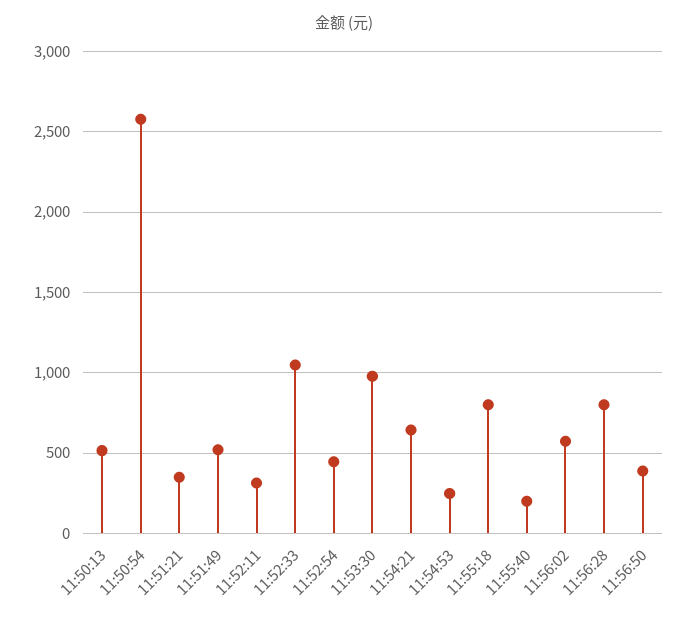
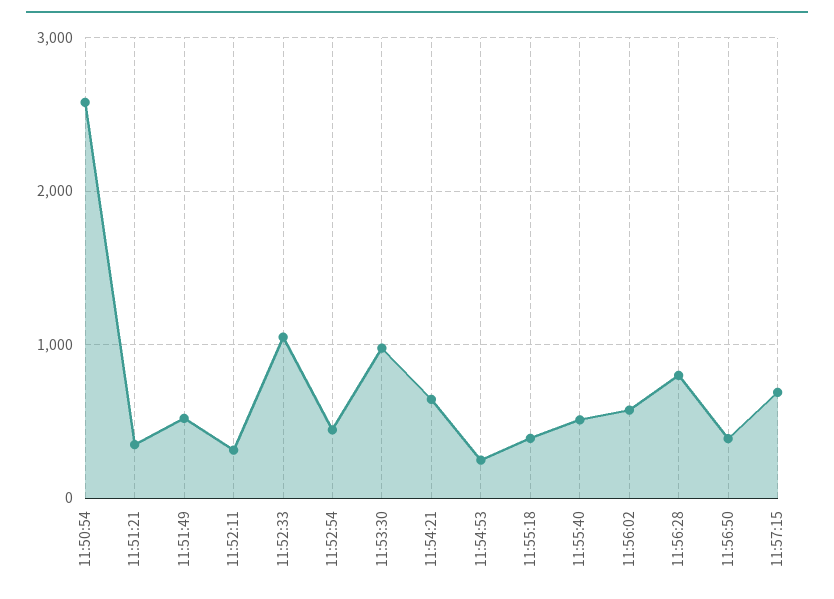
11:50:13: 500 -> none
11:55:18: 800 -> 400
11:55:40: 200 -> 500
11:57:15: none -> 700

